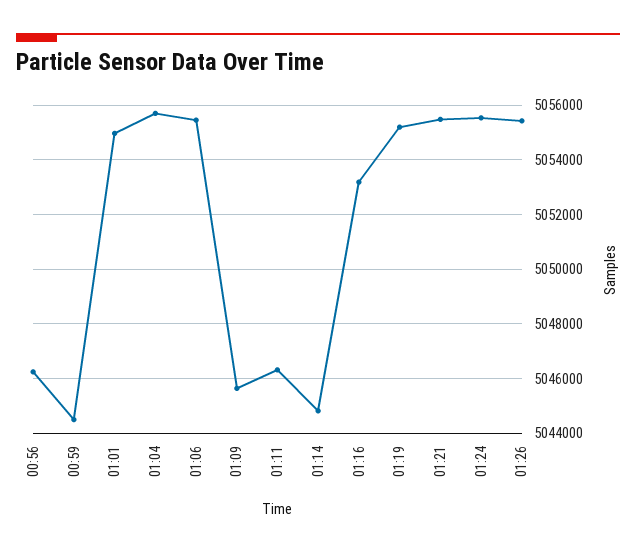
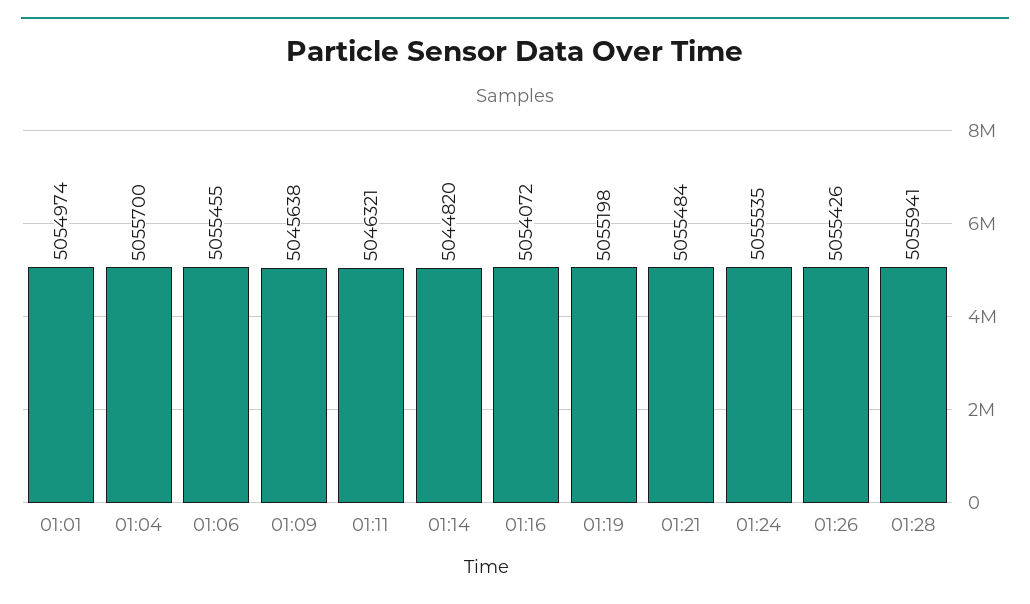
00:56: 5046250 -> none
00:59: 5044500 -> none
01:16: 5053250 -> 5054072
01:28: none -> 5055941

